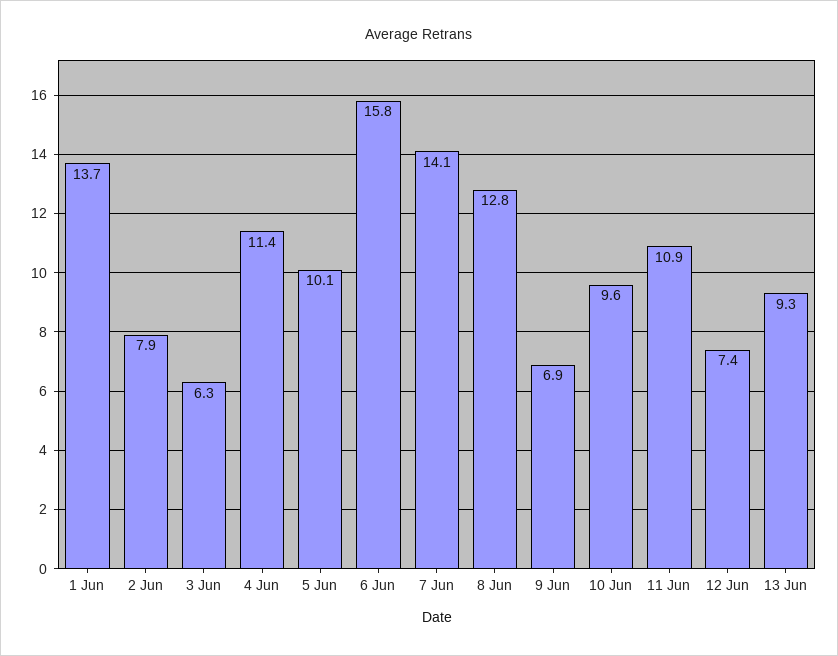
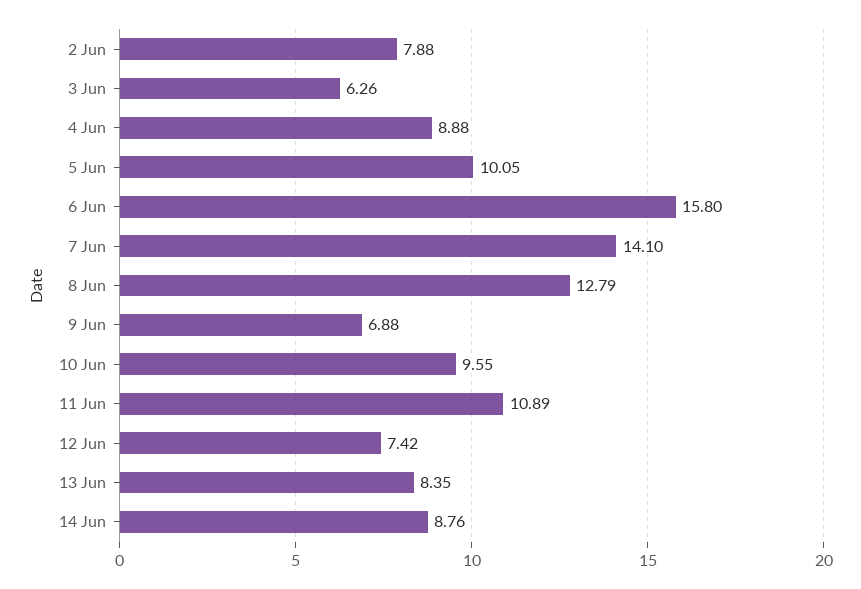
1 Jun: 13.7 -> none
4 Jun: 11.4 -> 8.88
13 Jun: 9.3 -> 8.35
14 Jun: none -> 8.76

